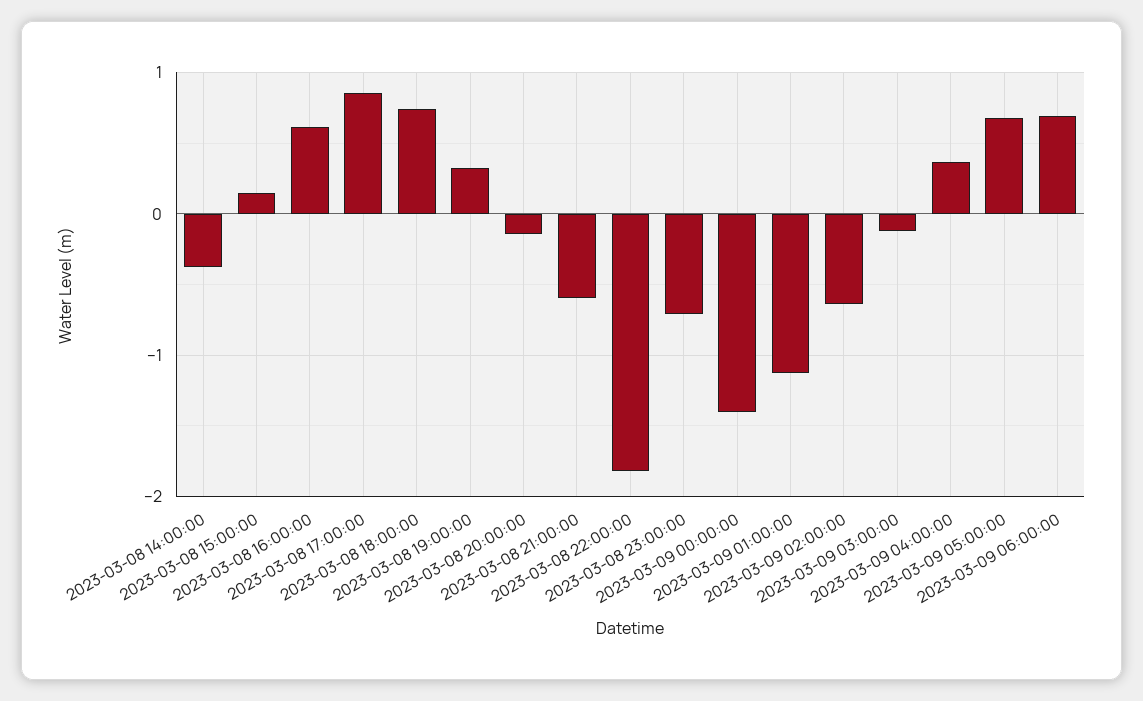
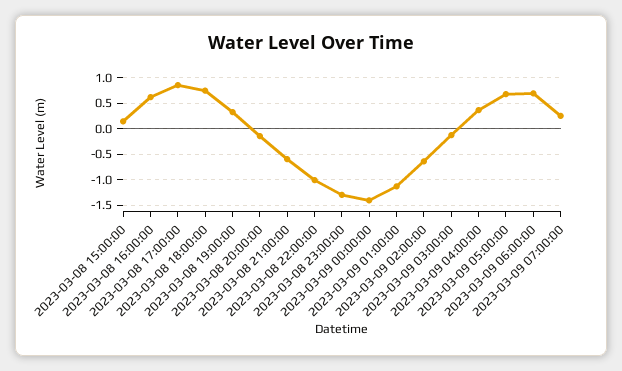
2023-03-08 14:00:00: -0.4 -> none
2023-03-08 22:00:00: -1.8 -> -1
2023-03-08 23:00:00: -0.7 -> -1.25
2023-03-09 07:00:00: none -> 0.25

